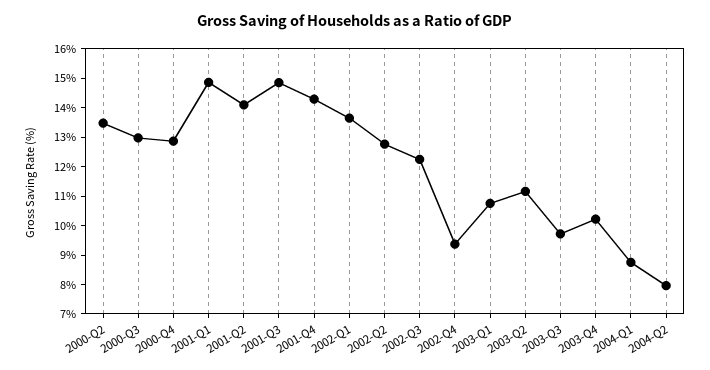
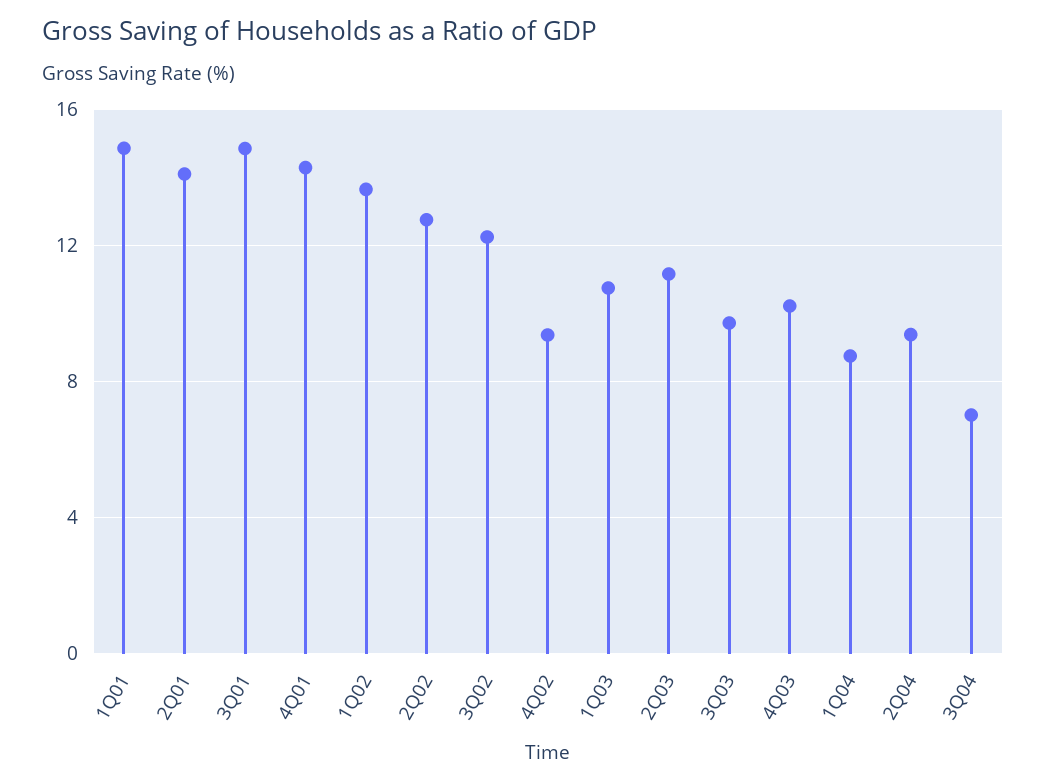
2000-Q2: 13.5 -> none
2000-Q3: 13 -> none
2000-Q4: 13 -> none
2004-Q2: 8 -> 9.5
3Q04: none -> 7

